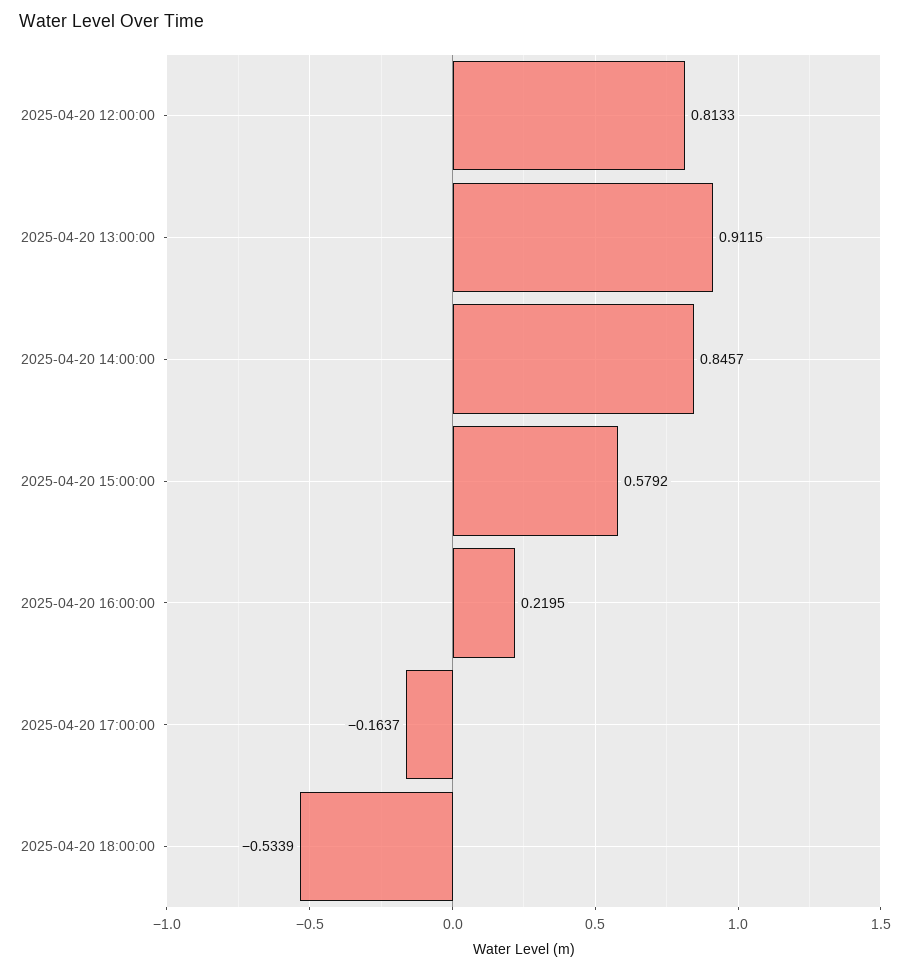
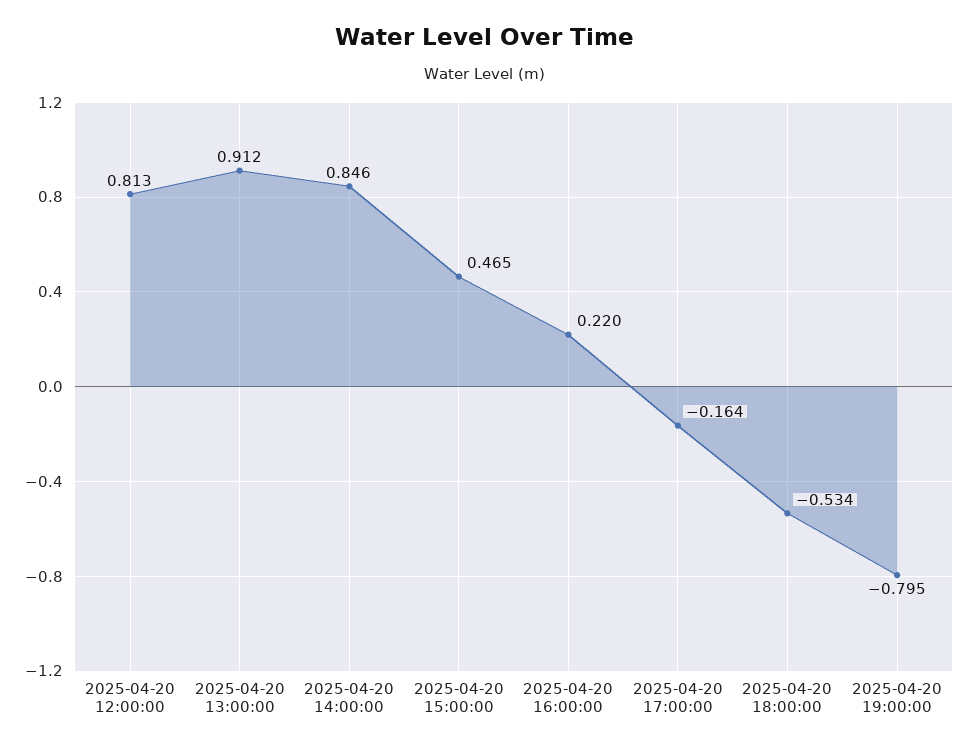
2025-04-20 15:00:00: 0.5792 -> 0.465
2025-04-20 19:00:00: none -> -0.795

